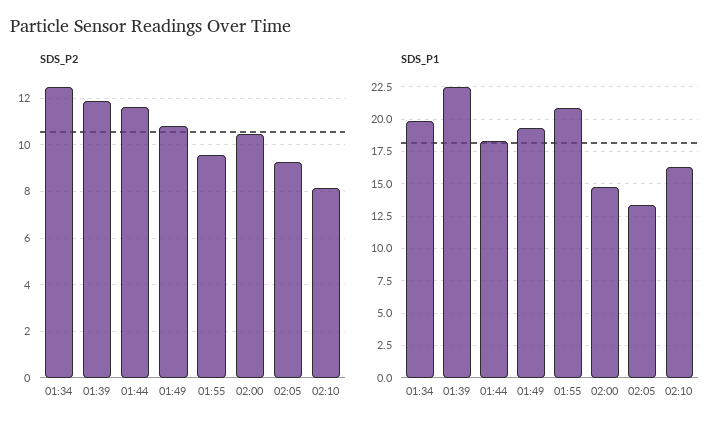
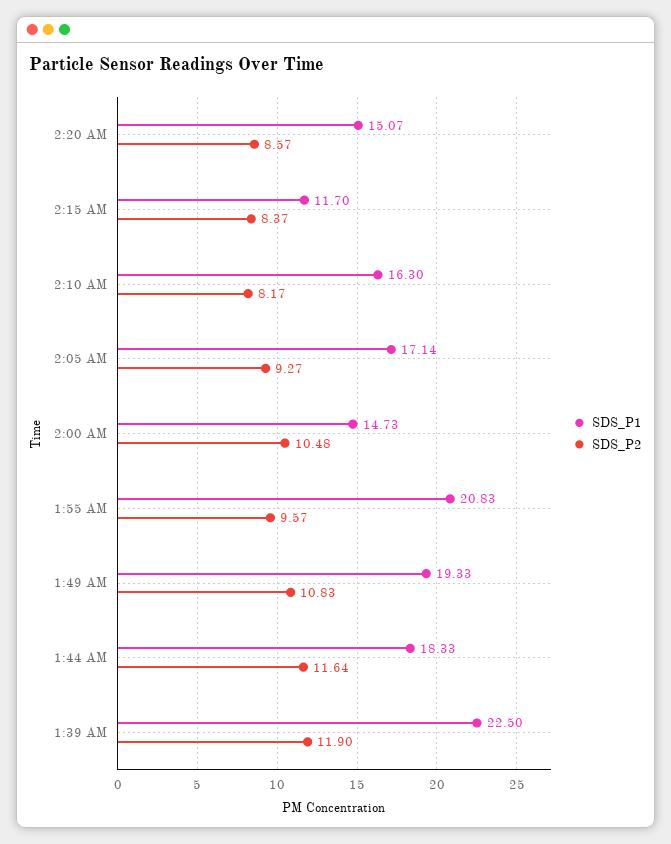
SDS_P2, 01:34: 12.5 -> none
SDS_P1, 01:34: 20 -> none
SDS_P1, 02:05: 13.5 -> 17.14
SDS_P1, 2:20 AM: none -> 15.07
SDS_P2, 2:20 AM: none -> 8.57
SDS_P1, 2:15 AM: none -> 11.7
SDS_P2, 2:15 AM: none -> 8.37

